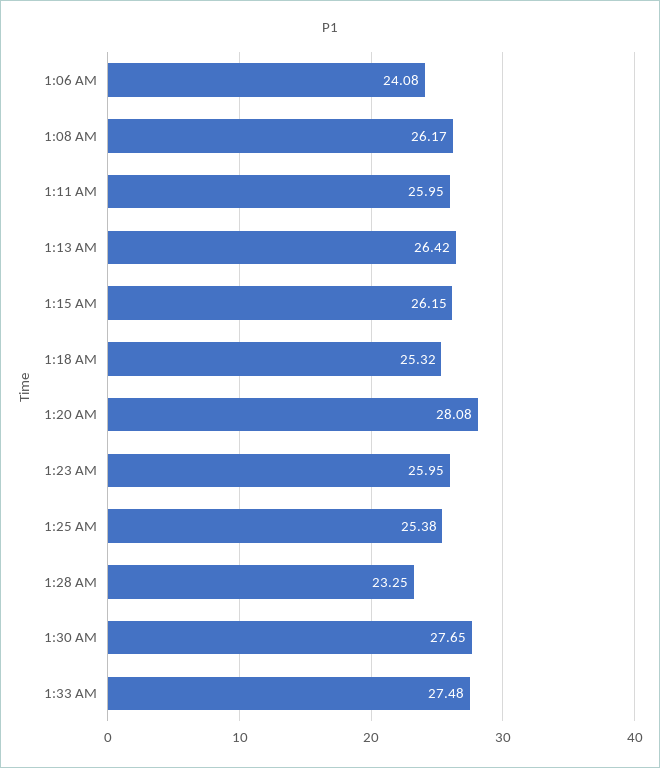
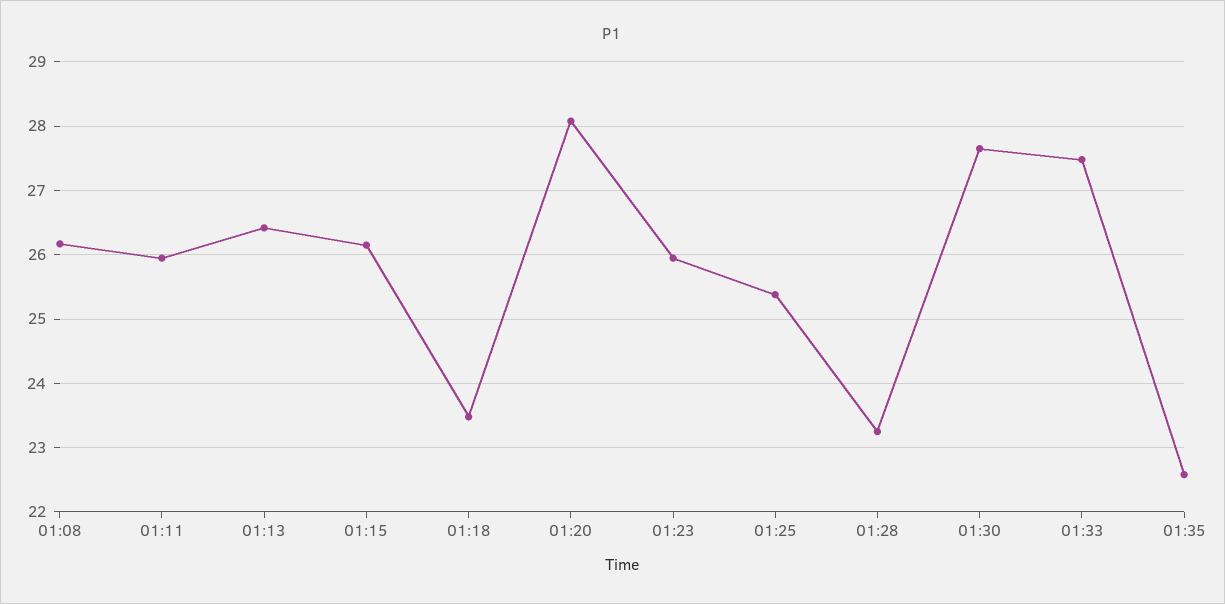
1:06 AM: 24.08 -> none
1:18 AM: 25.32 -> 23.5
01:35: none -> 22.6

